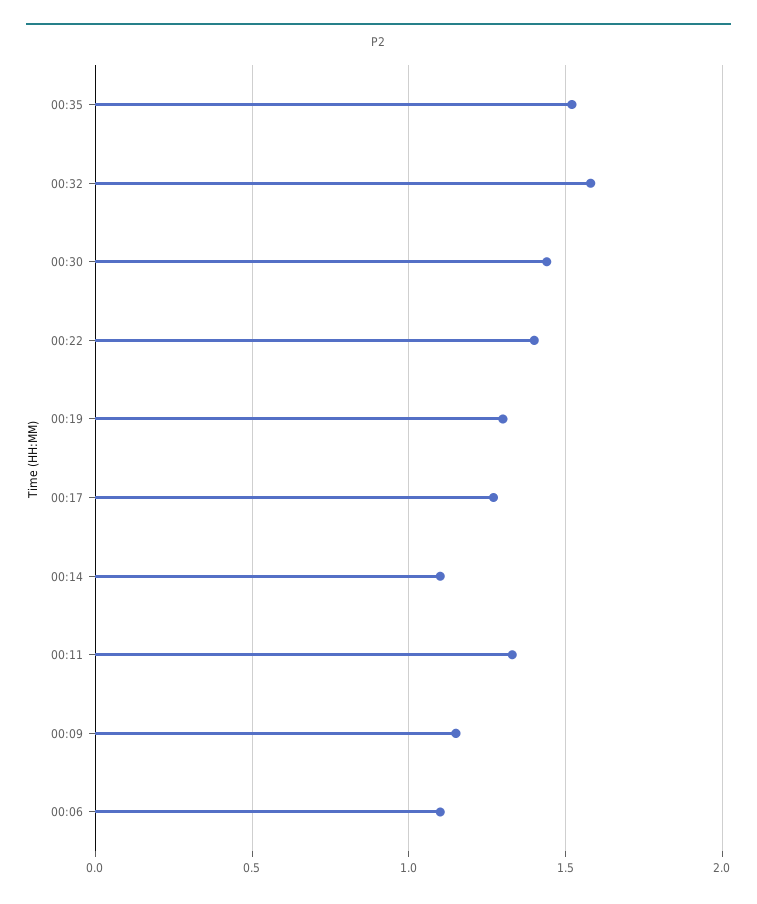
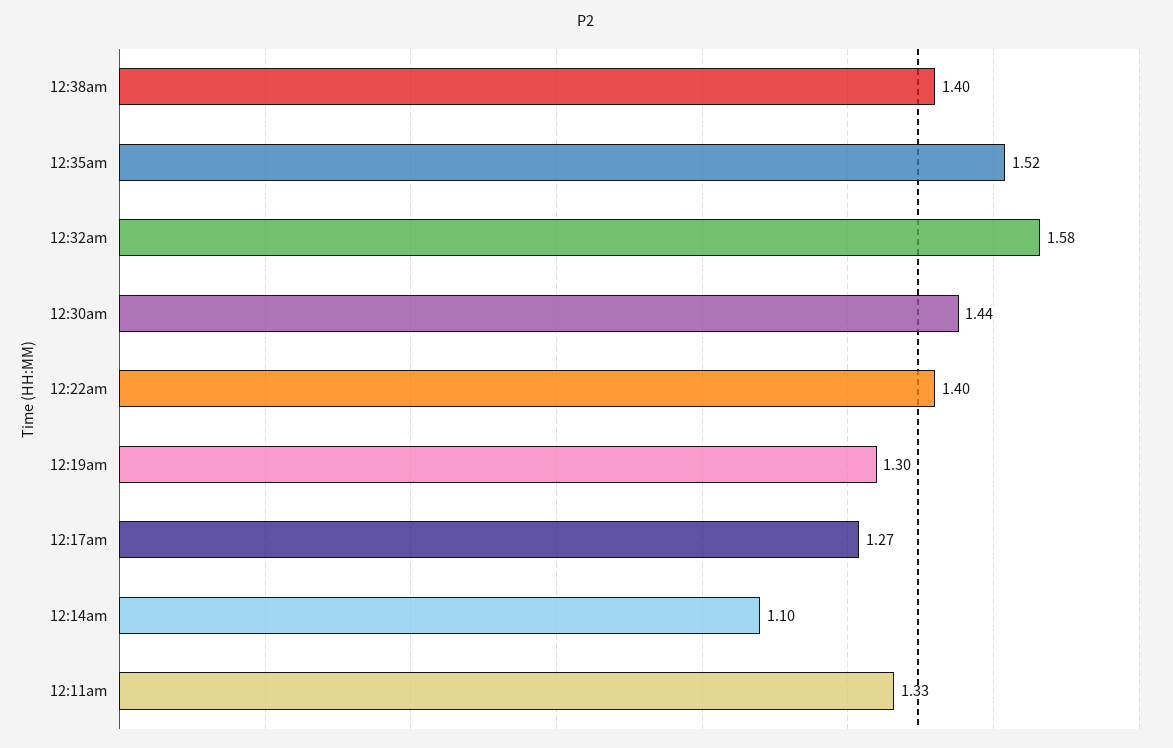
00:09: 1.15 -> none
00:06: 1.1 -> none
12:38am: none -> 1.4

